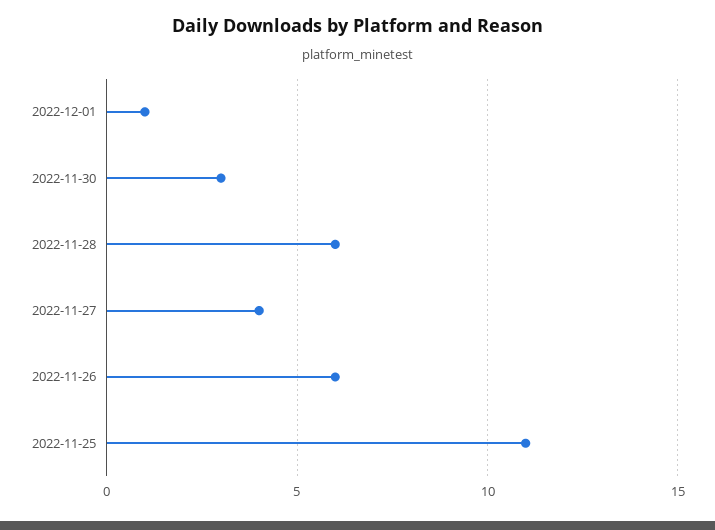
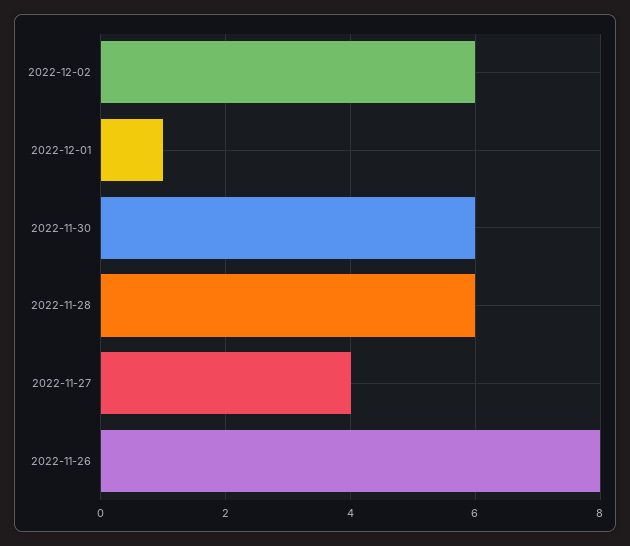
2022-11-30: 3 -> 6
2022-11-26: 6 -> 8
2022-11-25: 11 -> none
2022-12-02: none -> 6

